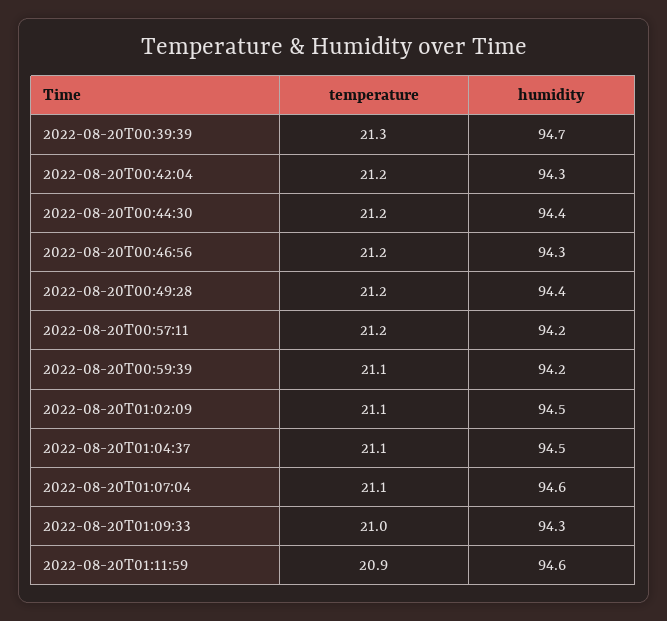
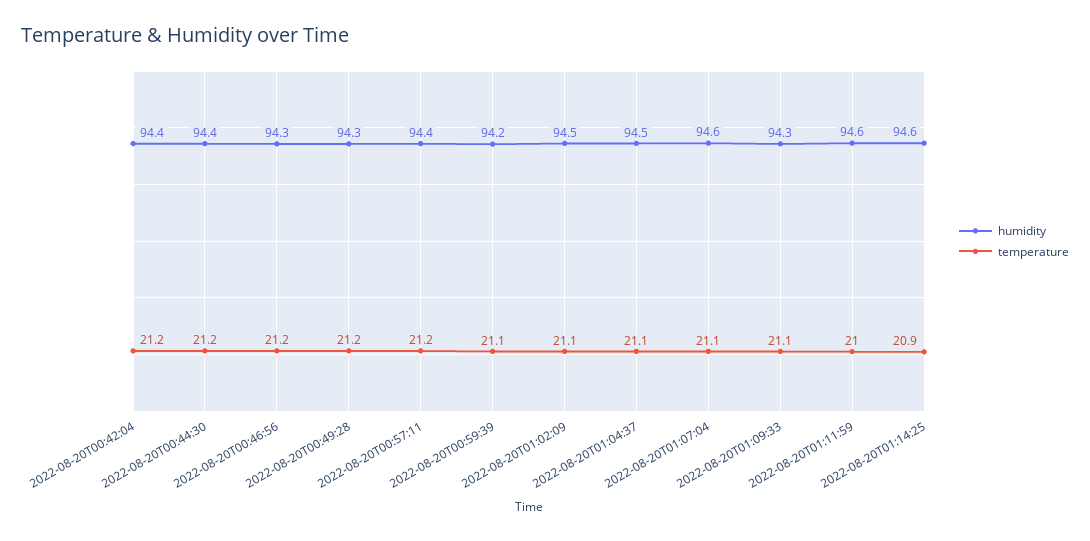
temperature, 2022-08-20T00:39:39: 21.3 -> none
humidity, 2022-08-20T00:39:39: 94.7 -> none
humidity, 2022-08-20T00:42:04: 94.3 -> 94.4
humidity, 2022-08-20T00:49:28: 94.4 -> 94.3
humidity, 2022-08-20T00:57:11: 94.2 -> 94.4
temperature, 2022-08-20T01:09:33: 21 -> 21.1
temperature, 2022-08-20T01:11:59: 20.9 -> 21
humidity, 2022-08-20T01:14:25: none -> 94.6
temperature, 2022-08-20T01:14:25: none -> 20.9

